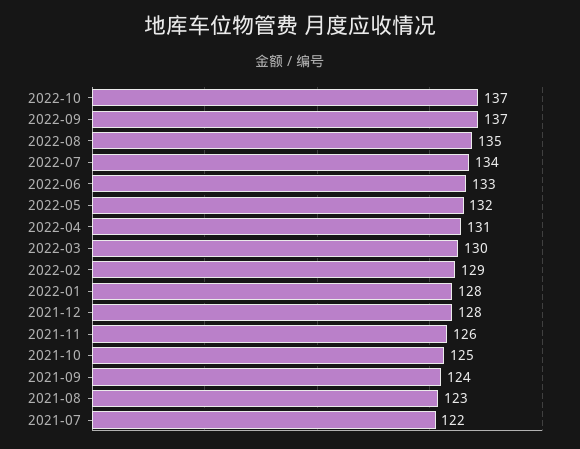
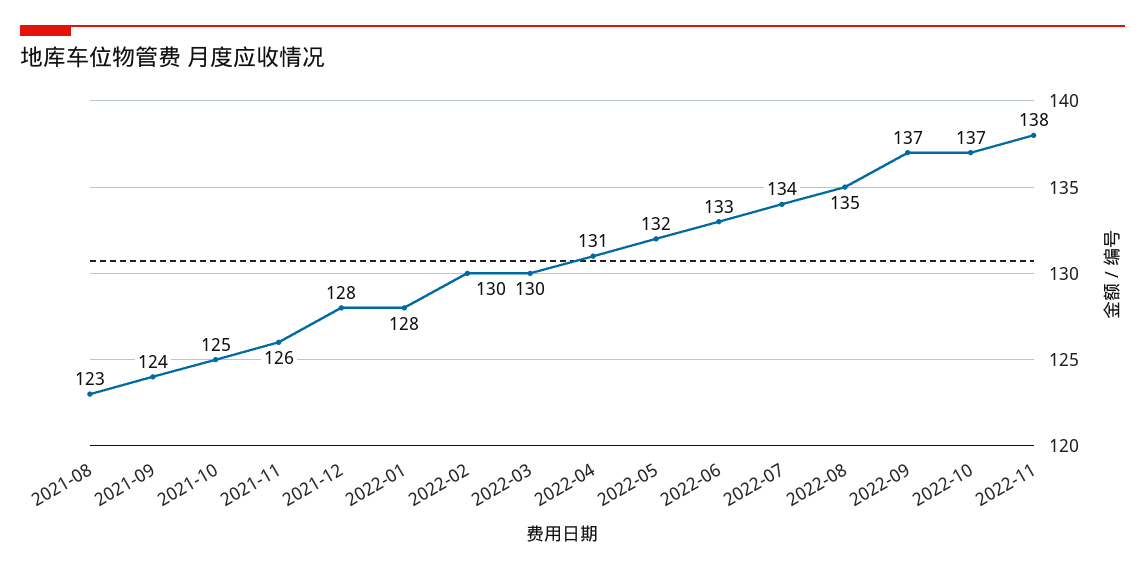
2022-02: 129 -> 130
2021-07: 122 -> none
2022-11: none -> 138

